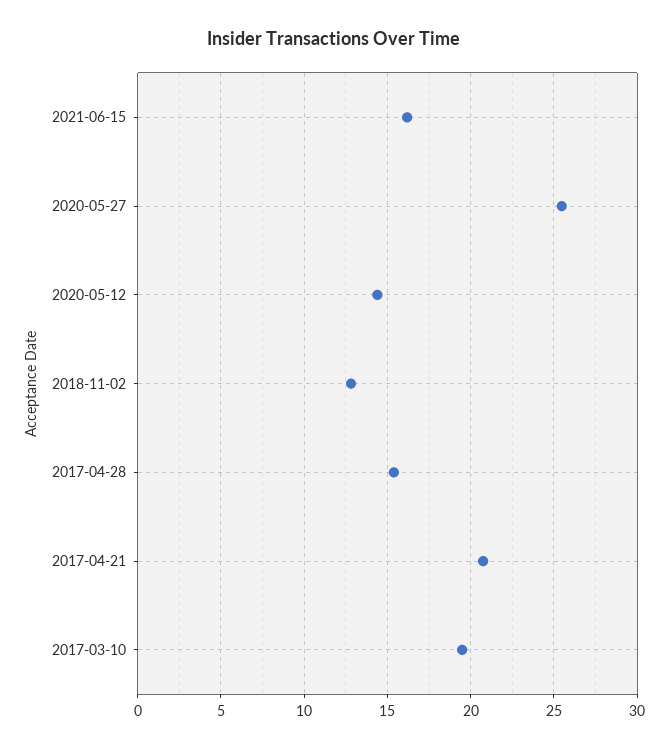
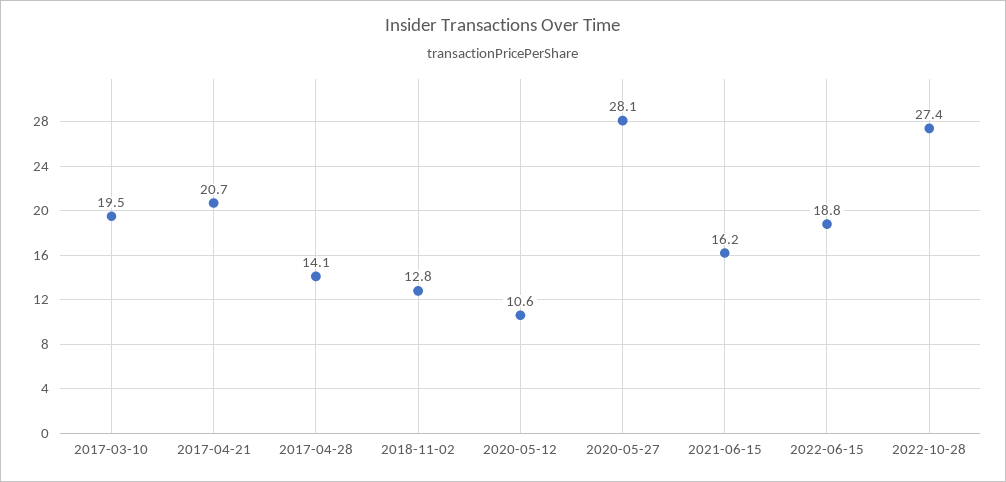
2020-05-27: 25.5 -> 28.1
2020-05-12: 14.5 -> 10.6
2017-04-28: 15.5 -> 14.1
2022-06-15: none -> 18.8
2022-10-28: none -> 27.4

